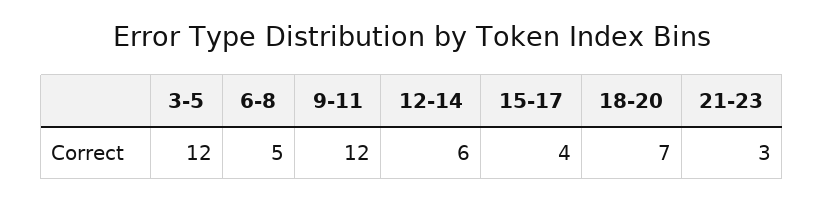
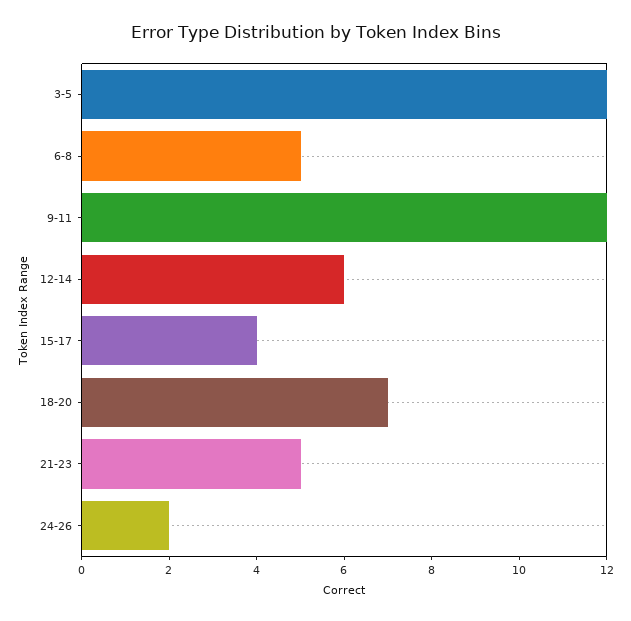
21-23: 3 -> 5
24-26: none -> 2

